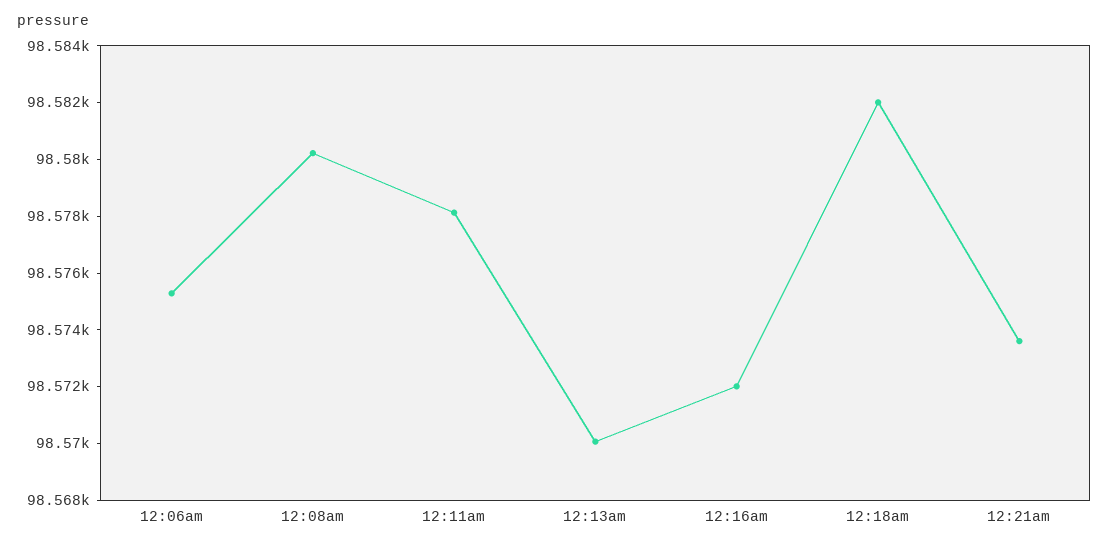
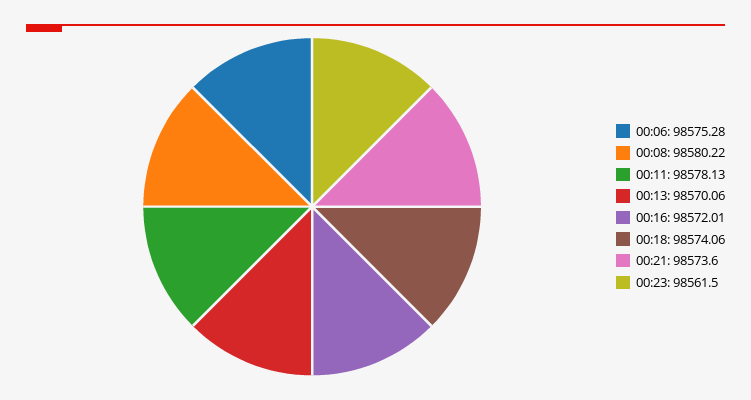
12:18am: 98582 -> 98574.06
00:23: none -> 98561.5

